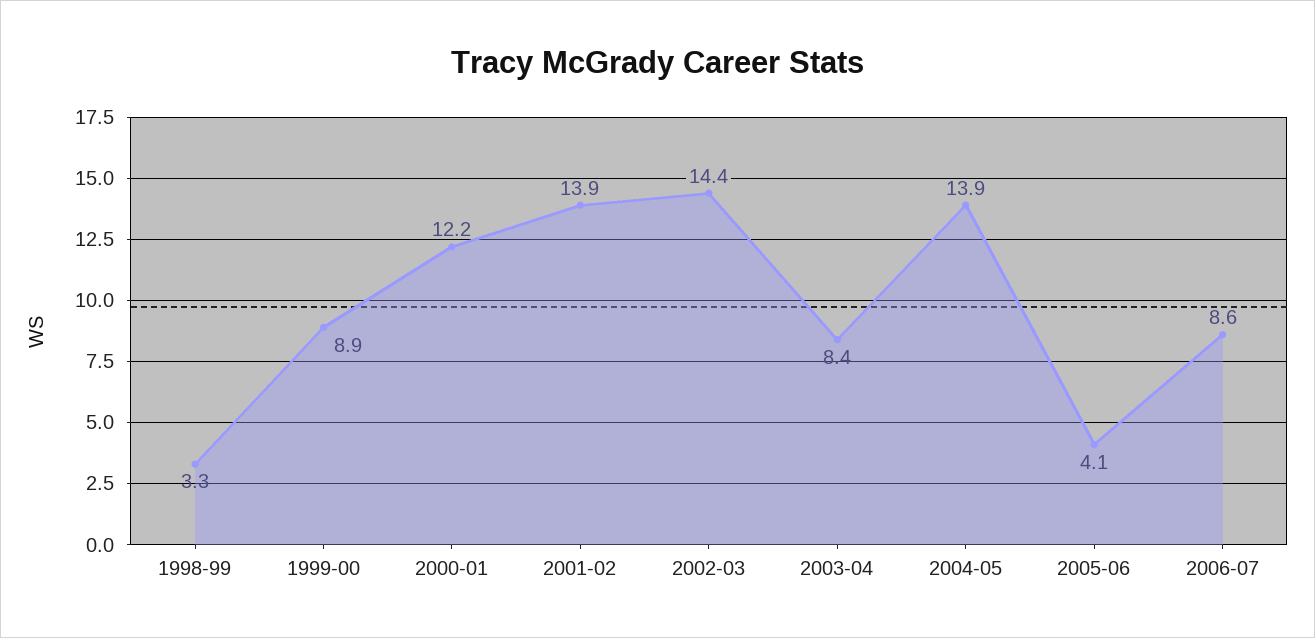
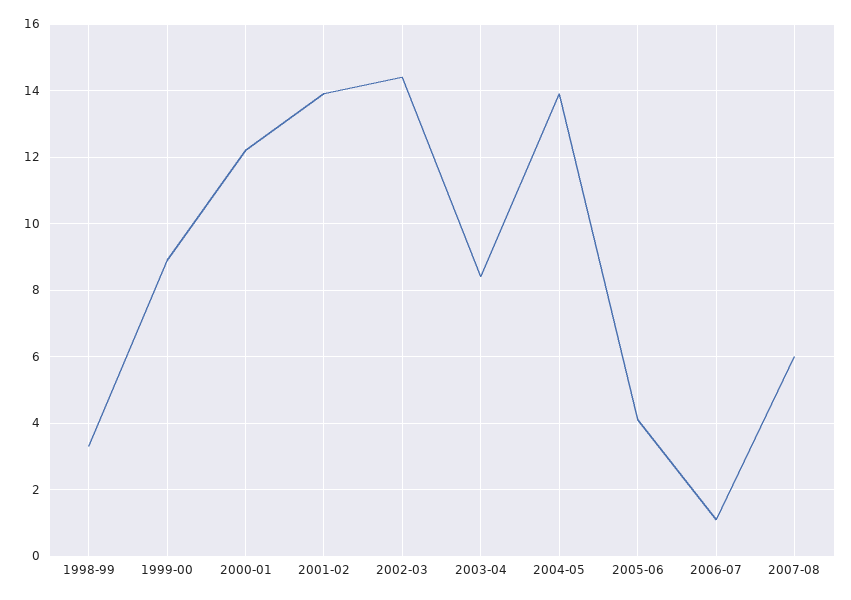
2006-07: 8.6 -> 1
2007-08: none -> 6

